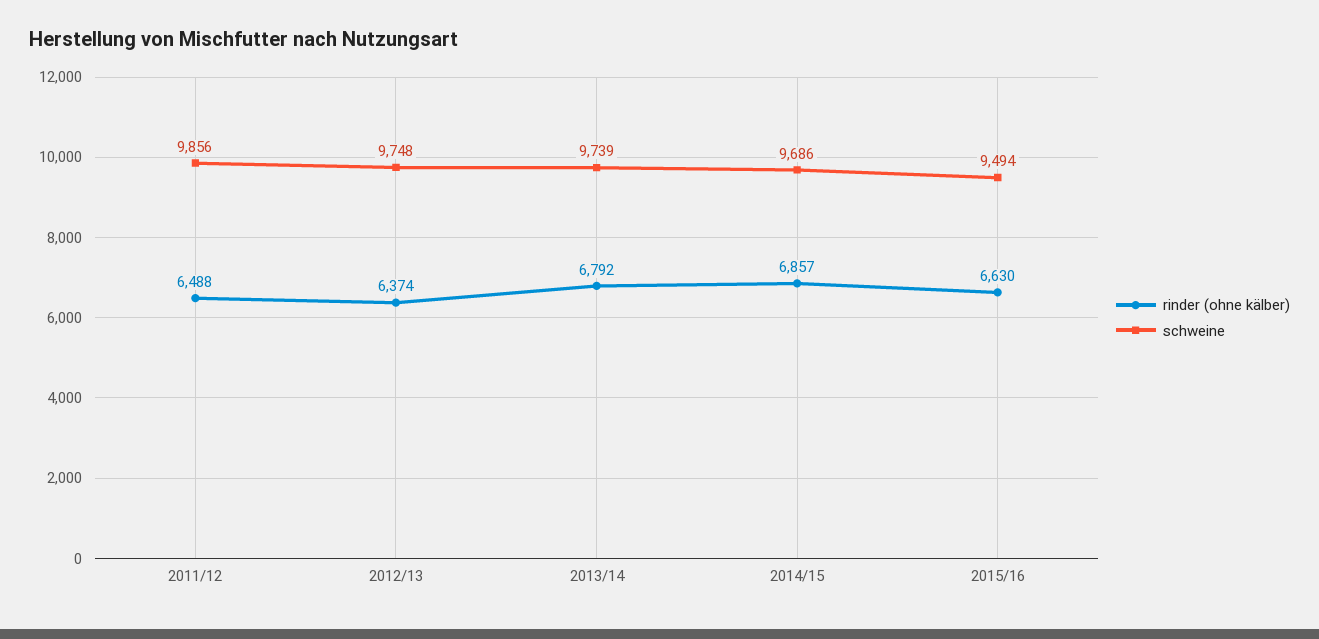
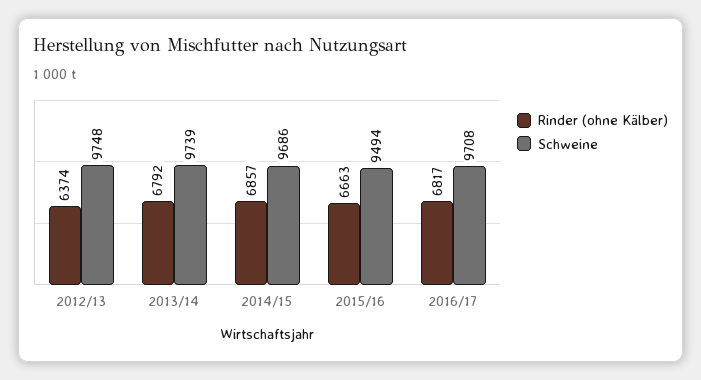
rinder (ohne kälber), 2011/12: 6488 -> none
schweine, 2011/12: 9856 -> none
rinder (ohne kälber), 2015/16: 6630 -> 6663
rinder (ohne kälber), 2016/17: none -> 6817
schweine, 2016/17: none -> 9708

